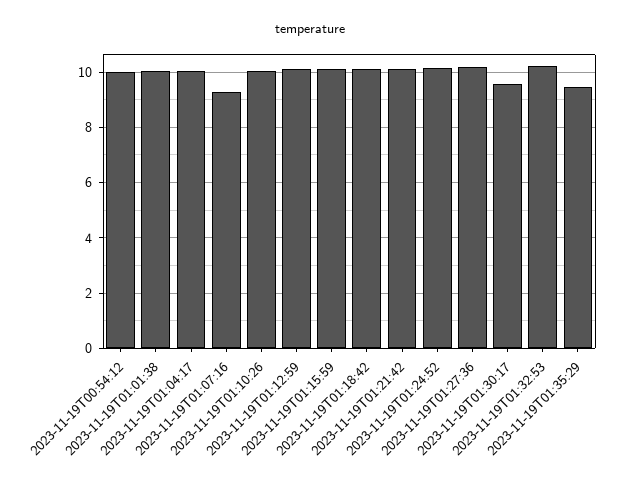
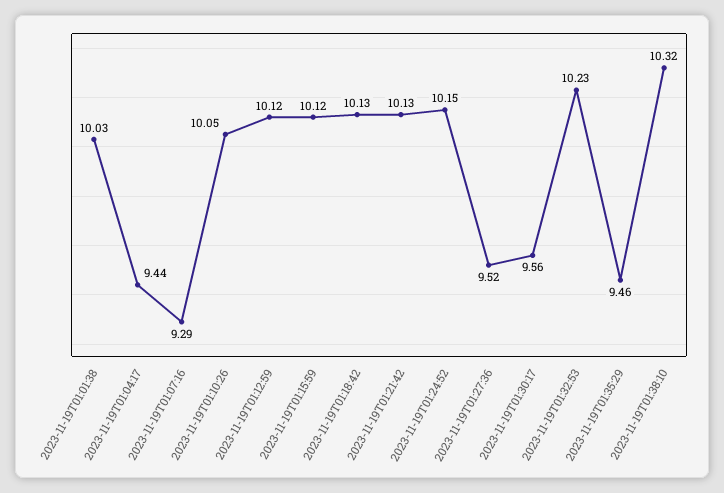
2023-11-19T00:54:12: 10 -> none
2023-11-19T01:04:17: 10 -> 9.44
2023-11-19T01:27:36: 10.25 -> 9.52
2023-11-19T01:38:10: none -> 10.32

